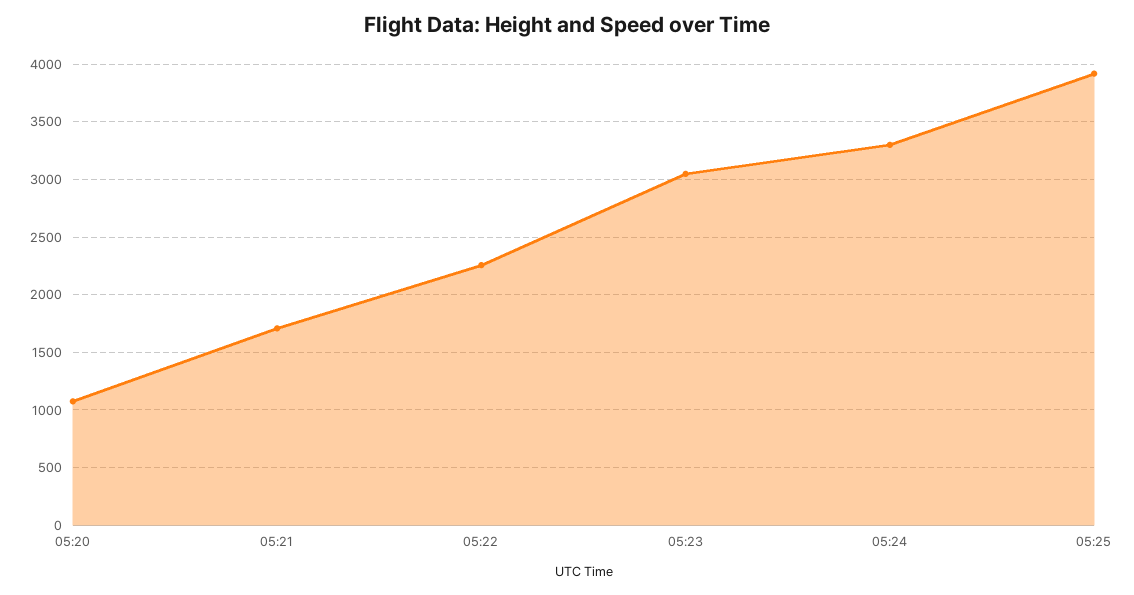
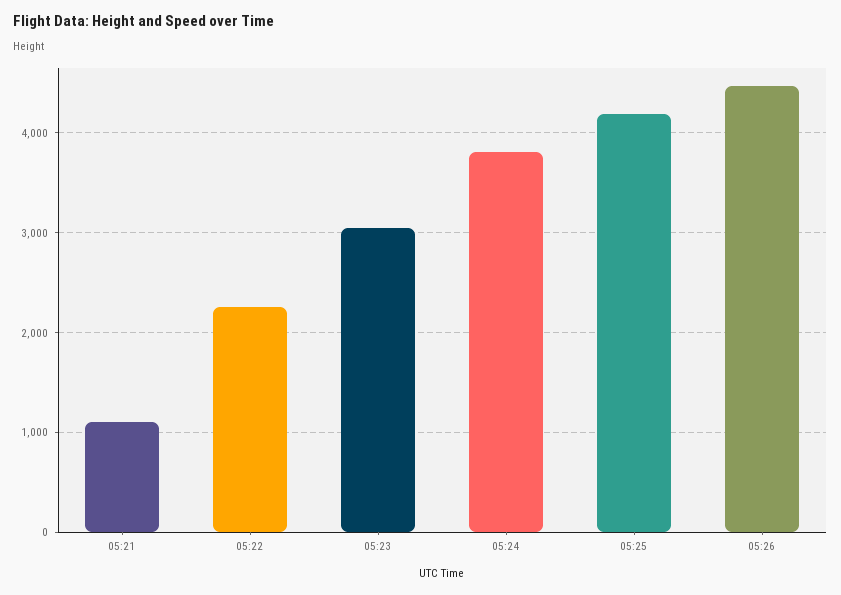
05:20: 1100 -> none
05:21: 1700 -> 1100
05:24: 3300 -> 3800
05:25: 3900 -> 4200
05:26: none -> 4500

